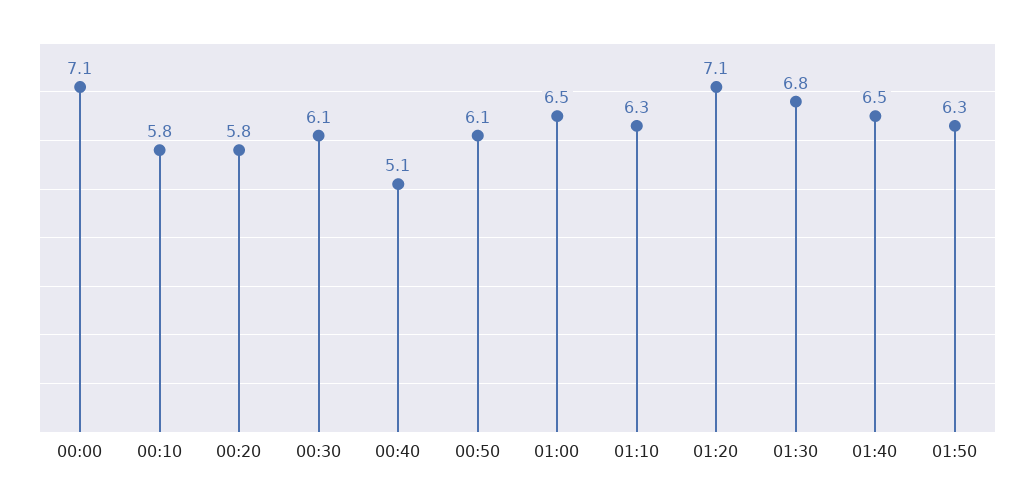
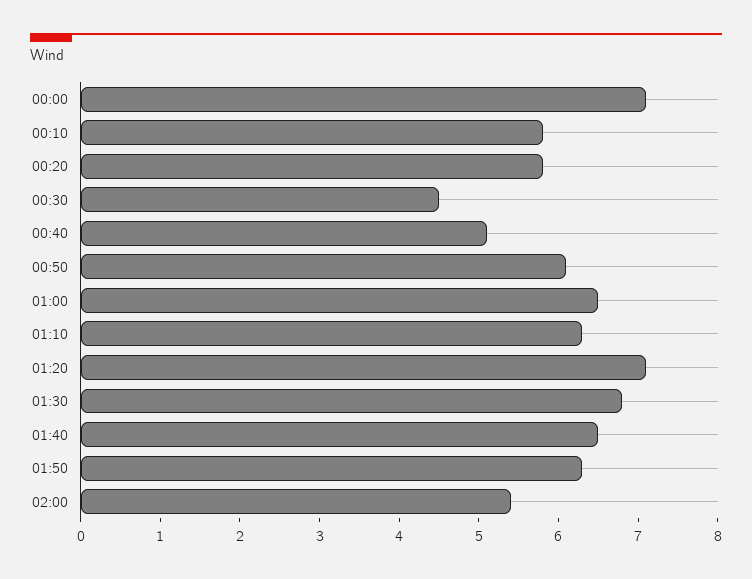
00:30: 6.1 -> 4.5
02:00: none -> 5.5

